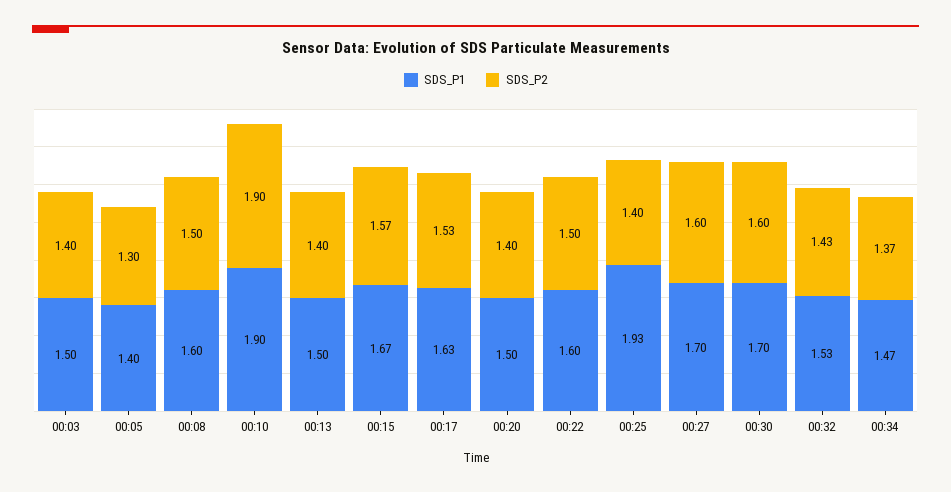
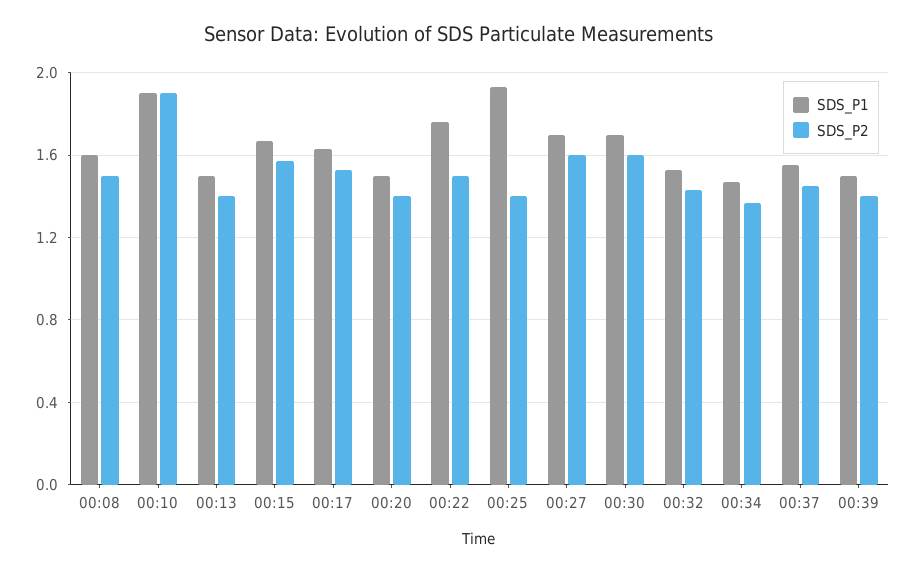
SDS_P1, 00:03: 1.5 -> none
SDS_P2, 00:03: 1.4 -> none
SDS_P1, 00:05: 1.4 -> none
SDS_P2, 00:05: 1.3 -> none
SDS_P1, 00:22: 1.6 -> 1.75
SDS_P1, 00:37: none -> 1.55
SDS_P2, 00:37: none -> 1.45
SDS_P1, 00:39: none -> 1.5
SDS_P2, 00:39: none -> 1.4

